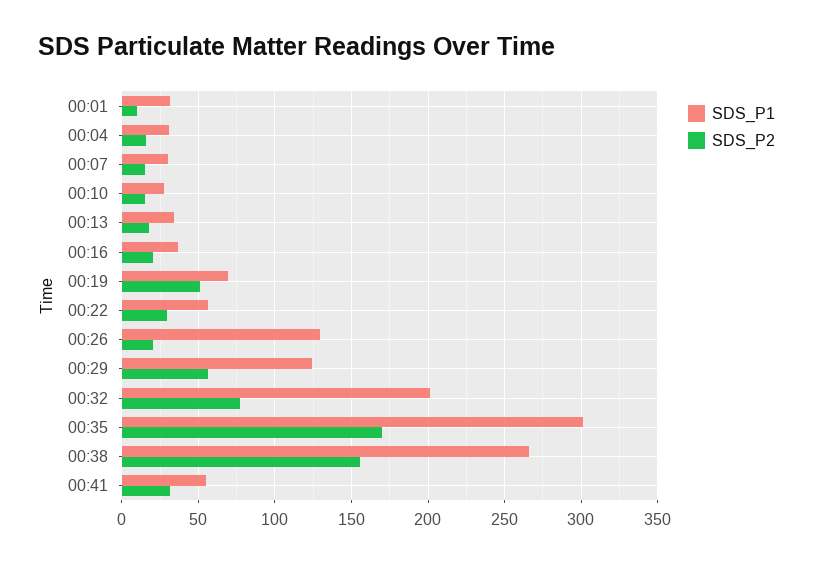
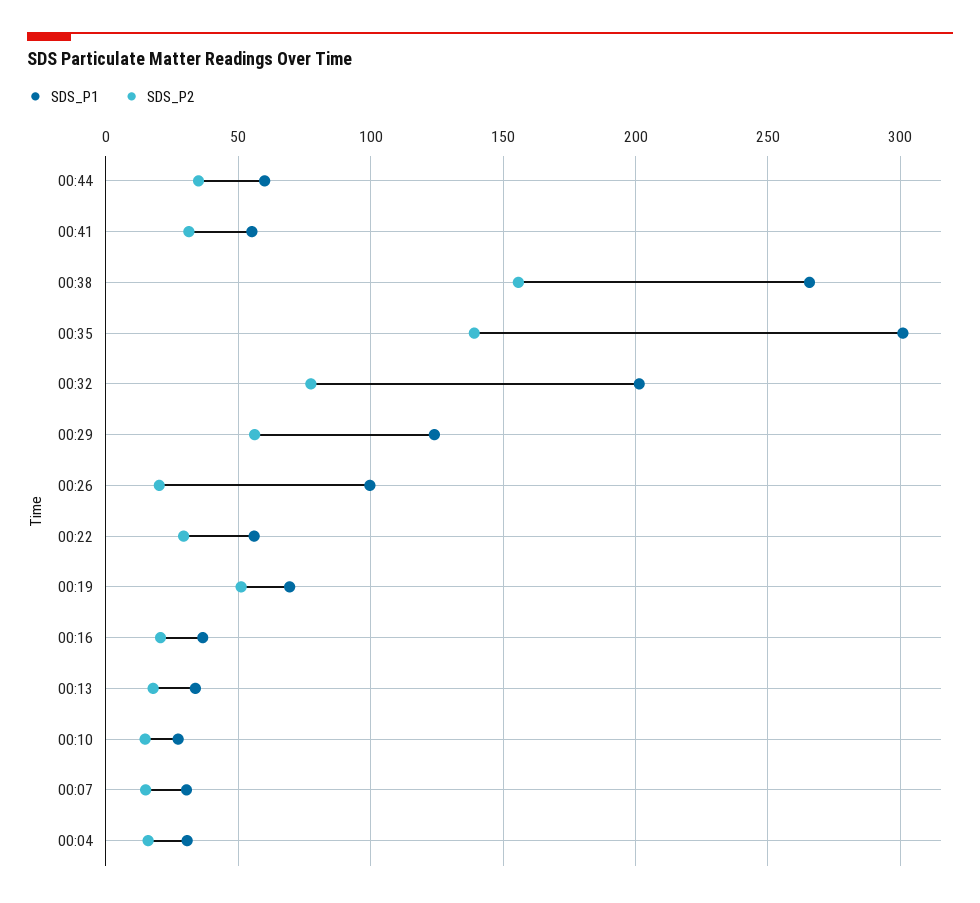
SDS_P1, 00:01: 30 -> none
SDS_P2, 00:01: 10 -> none
SDS_P1, 00:26: 130 -> 100
SDS_P2, 00:35: 170 -> 140
SDS_P1, 00:44: none -> 60
SDS_P2, 00:44: none -> 35

